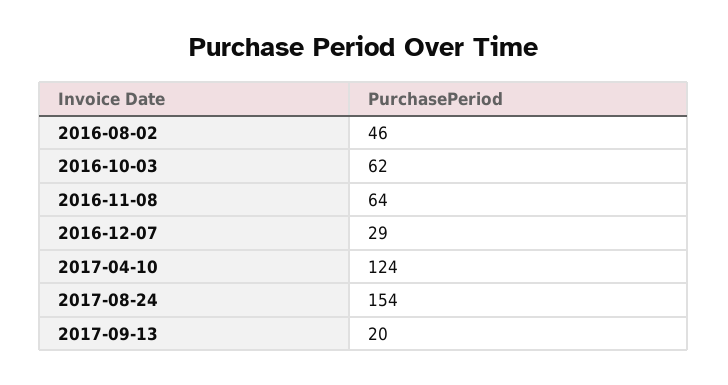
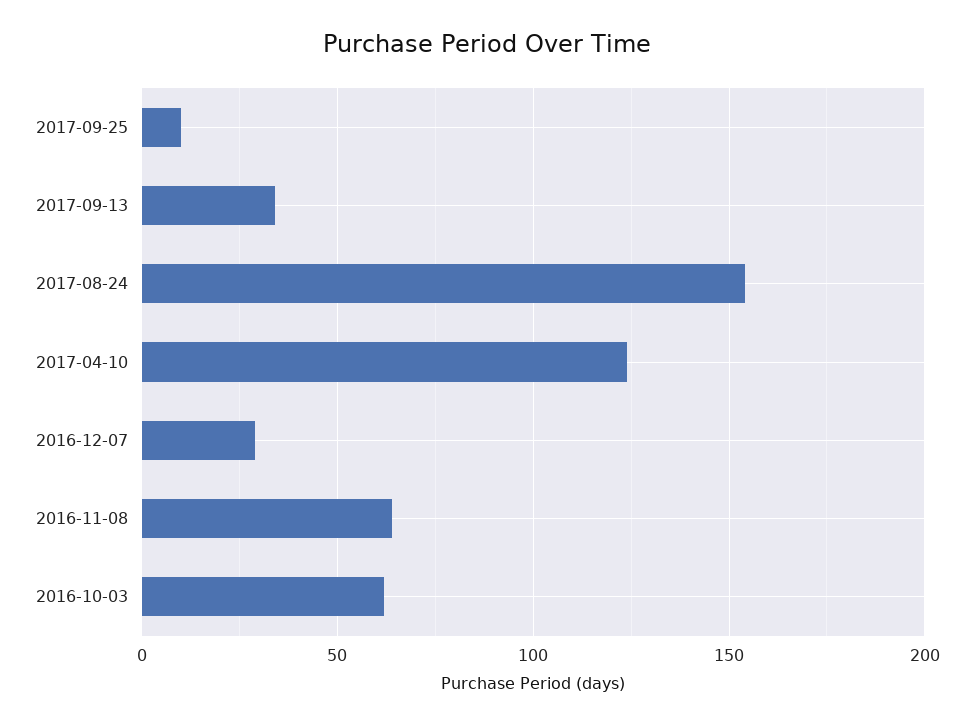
2016-08-02: 46 -> none
2017-09-13: 20 -> 35
2017-09-25: none -> 10

